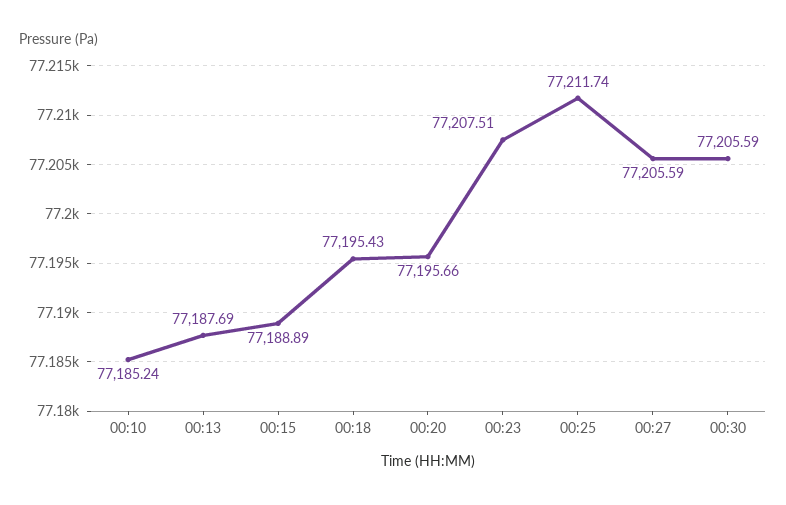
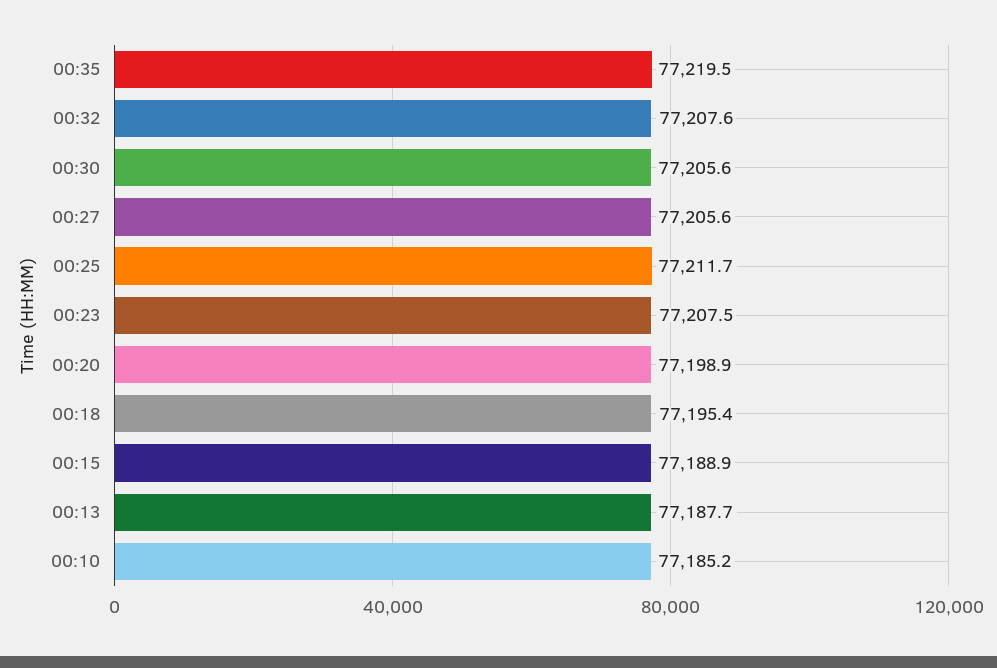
00:20: 77195.66 -> 77198.9
00:35: none -> 77219.5
00:32: none -> 77207.6

